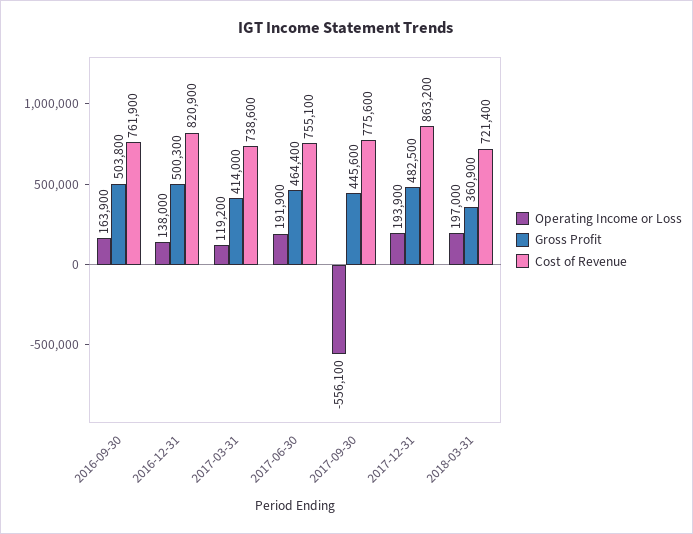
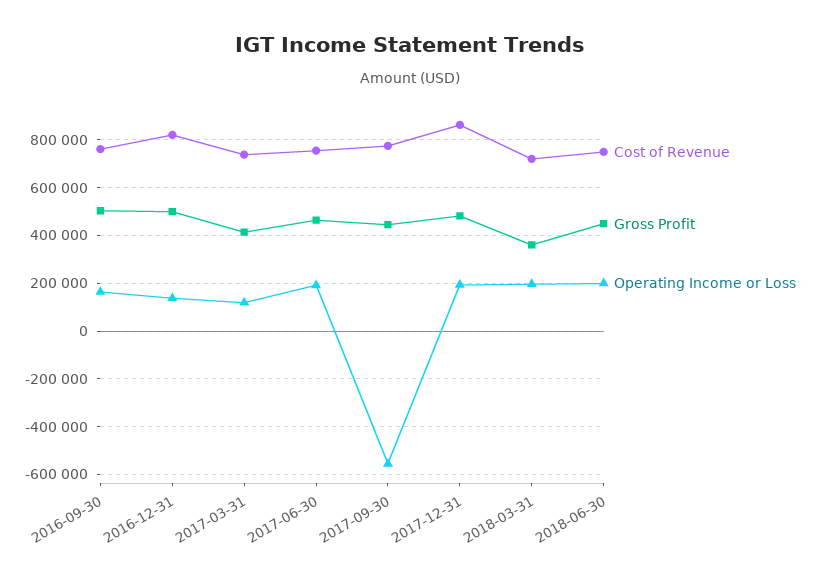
Cost of Revenue, 2018-06-30: none -> 750000
Gross Profit, 2018-06-30: none -> 450000
Operating Income or Loss, 2018-06-30: none -> 200000

